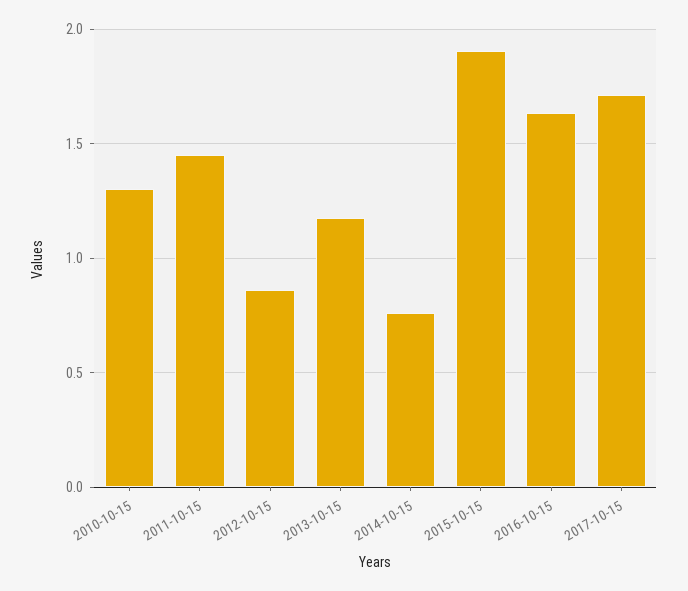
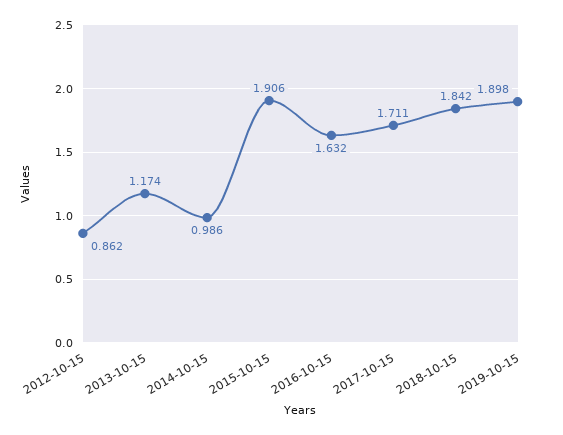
2010-10-15: 1.3 -> none
2011-10-15: 1.45 -> none
2014-10-15: 0.75 -> 0.986
2018-10-15: none -> 1.842
2019-10-15: none -> 1.898

